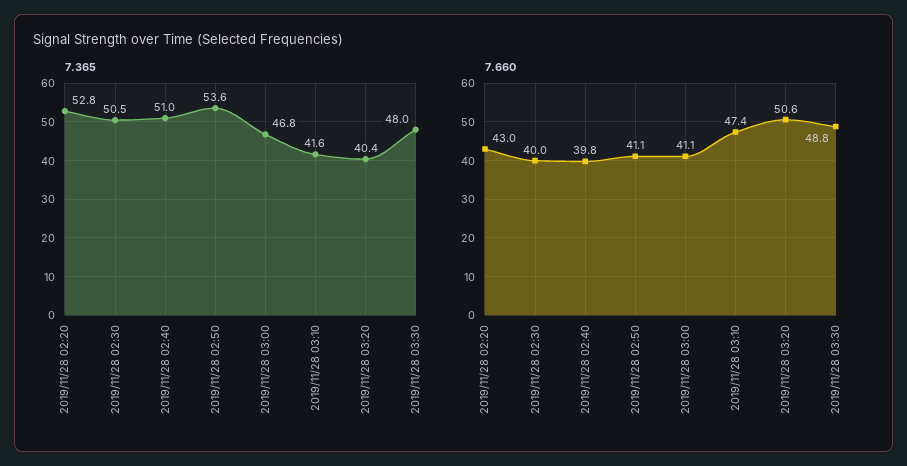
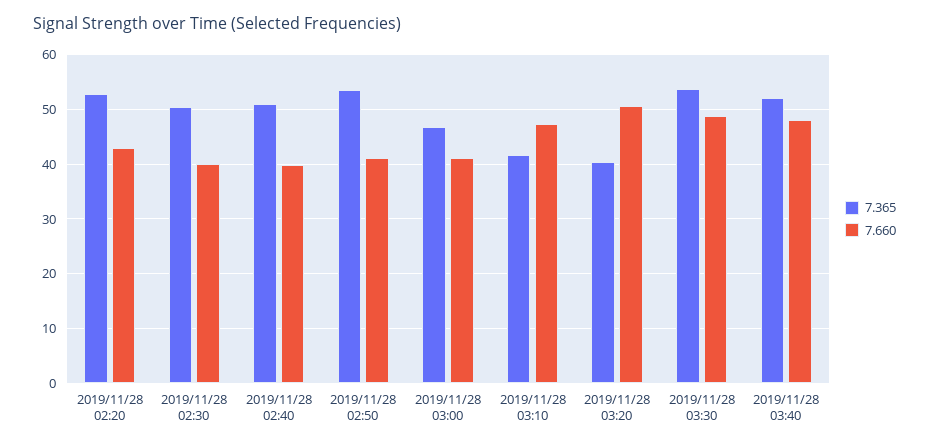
7.365, 2019/11/28 03:30: 48 -> 54
7.365, 2019/11/28 03:40: none -> 52
7.660, 2019/11/28 03:40: none -> 48

